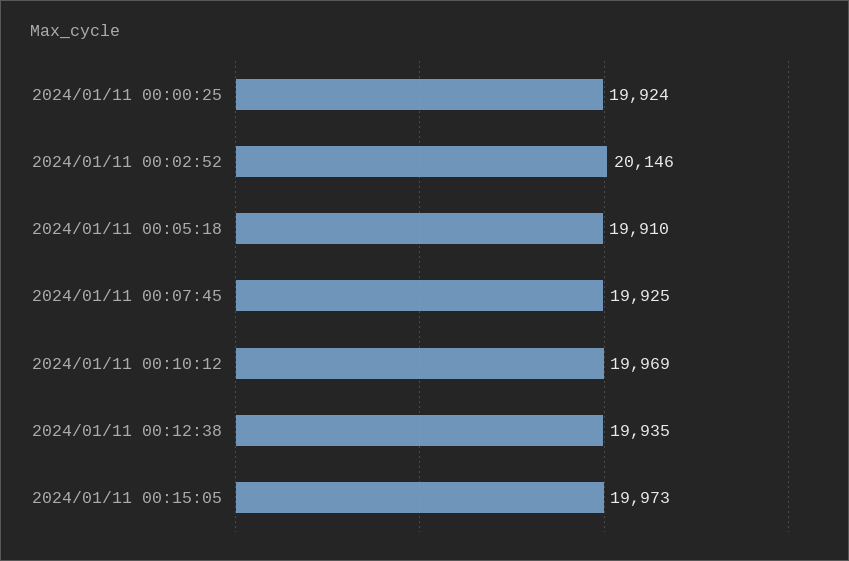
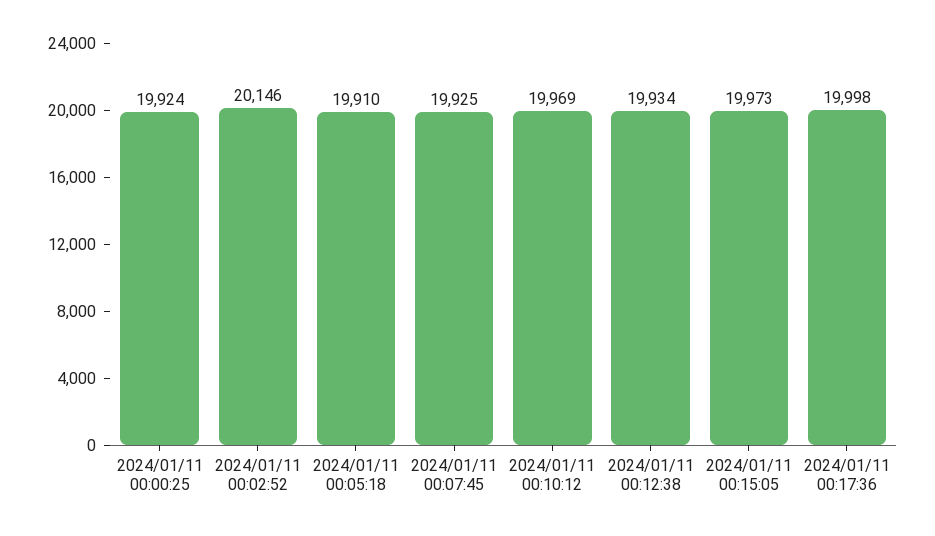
2024/01/11 00:12:38: 19935 -> 19934
2024/01/11 00:17:36: none -> 19998

